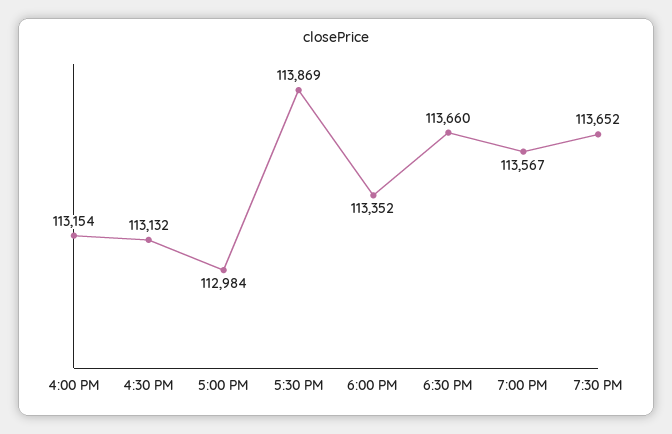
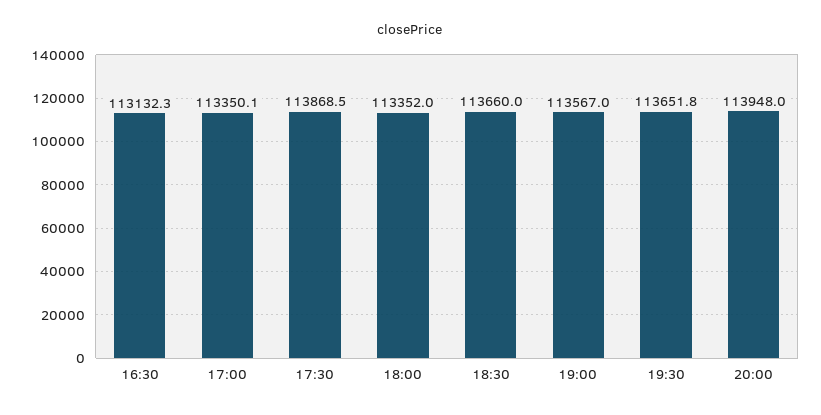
4:00 PM: 113154 -> none
5:00 PM: 112984 -> 113350.1
20:00: none -> 113948

